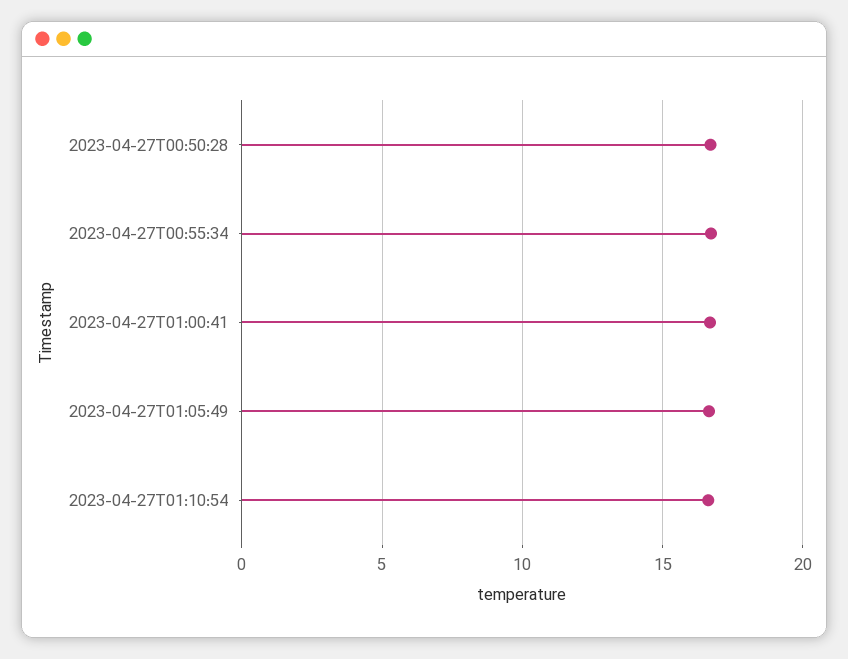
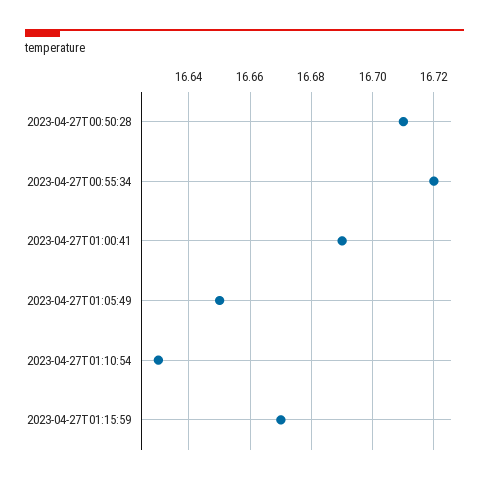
2023-04-27T01:15:59: none -> 16.67

